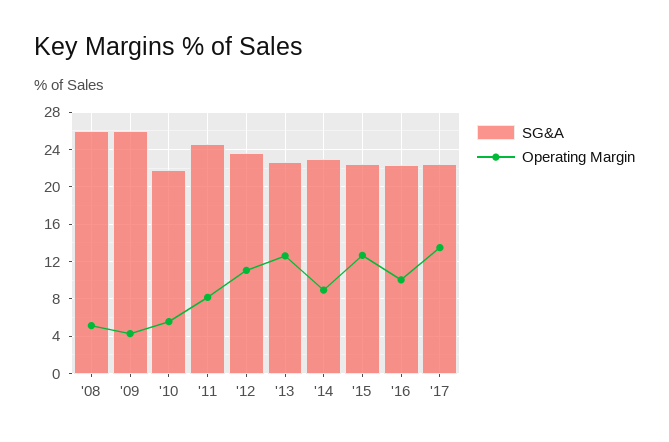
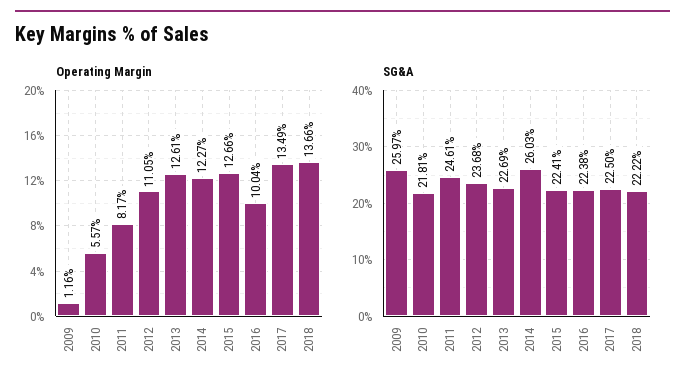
SG&A, '08: 26 -> none
Operating Margin, '08: 5 -> none
Operating Margin, '09: 4 -> 1.16
SG&A, '14: 23 -> 26.03
Operating Margin, '14: 9 -> 12.27
Operating Margin, 2018: none -> 13.66
SG&A, 2018: none -> 22.22

